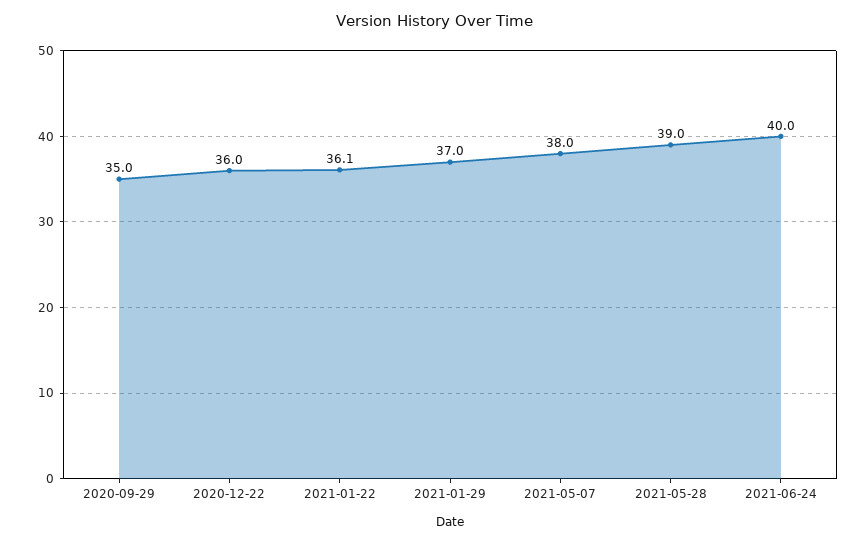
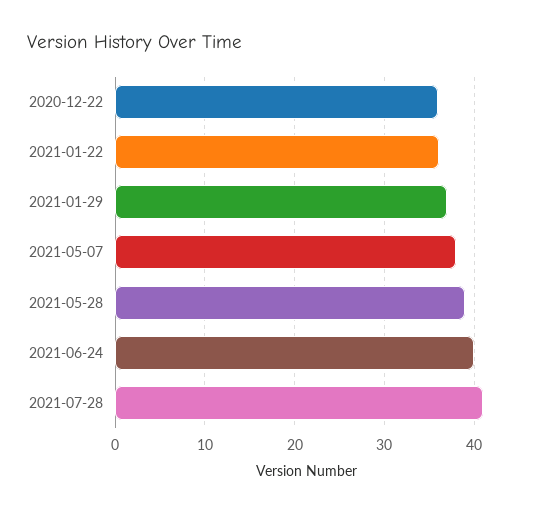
2020-09-29: 35 -> none
2021-07-28: none -> 41

